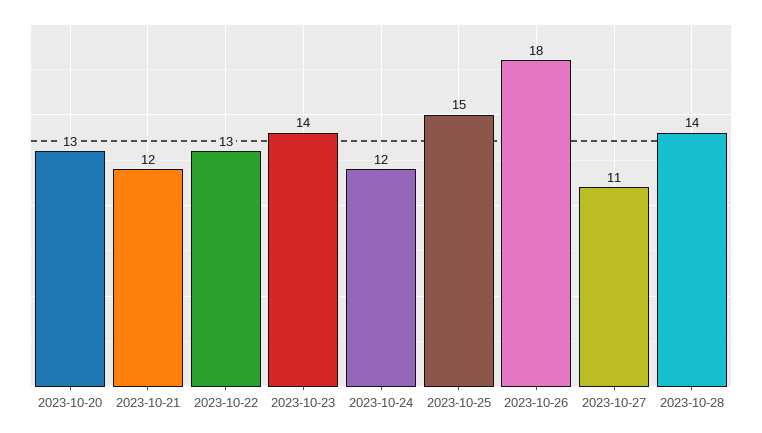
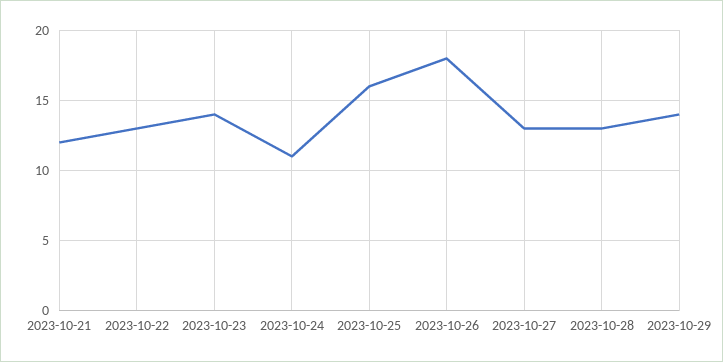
2023-10-20: 13 -> none
2023-10-24: 12 -> 11
2023-10-25: 15 -> 16
2023-10-27: 11 -> 13
2023-10-28: 14 -> 13
2023-10-29: none -> 14

